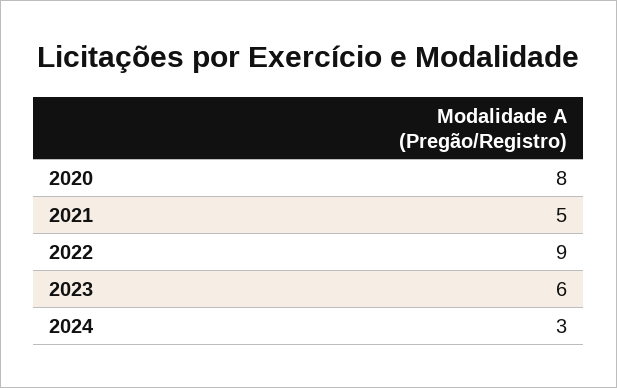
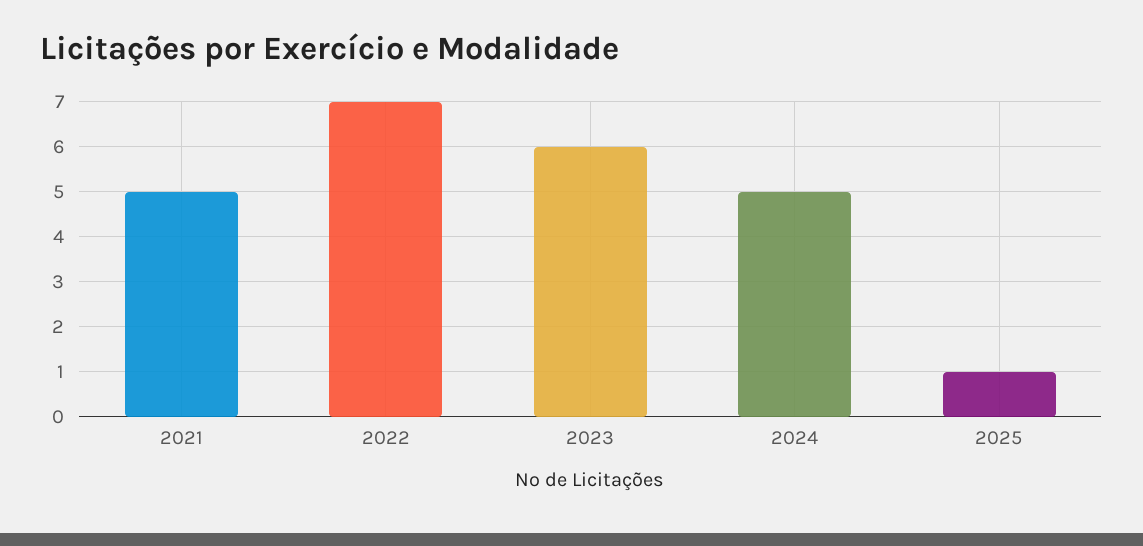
2020: 8 -> none
2022: 9 -> 7
2024: 3 -> 5
2025: none -> 1

